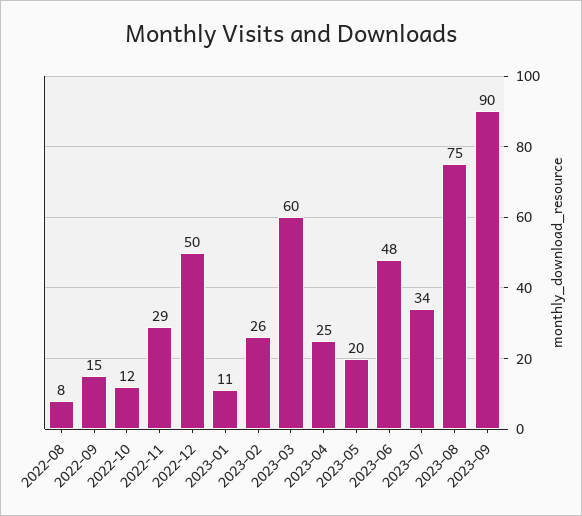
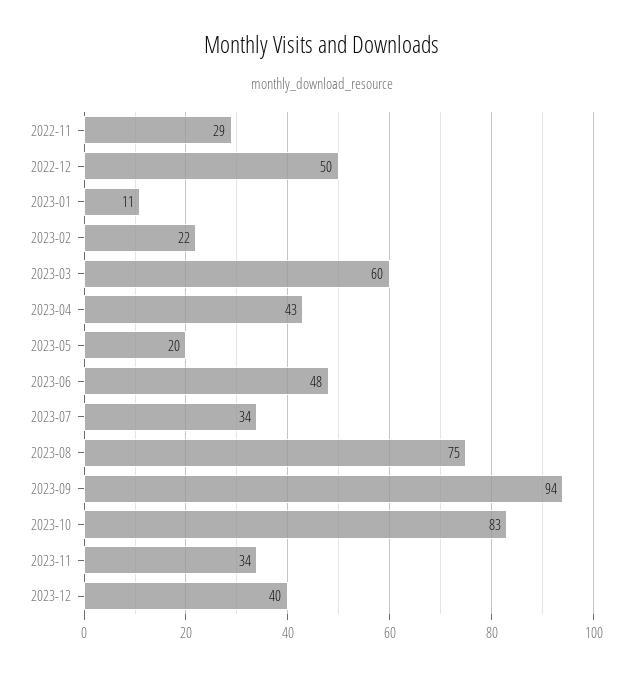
2022-08: 8 -> none
2022-09: 15 -> none
2022-10: 12 -> none
2023-02: 26 -> 22
2023-04: 25 -> 43
2023-09: 90 -> 94
2023-10: none -> 83
2023-11: none -> 34
2023-12: none -> 40

